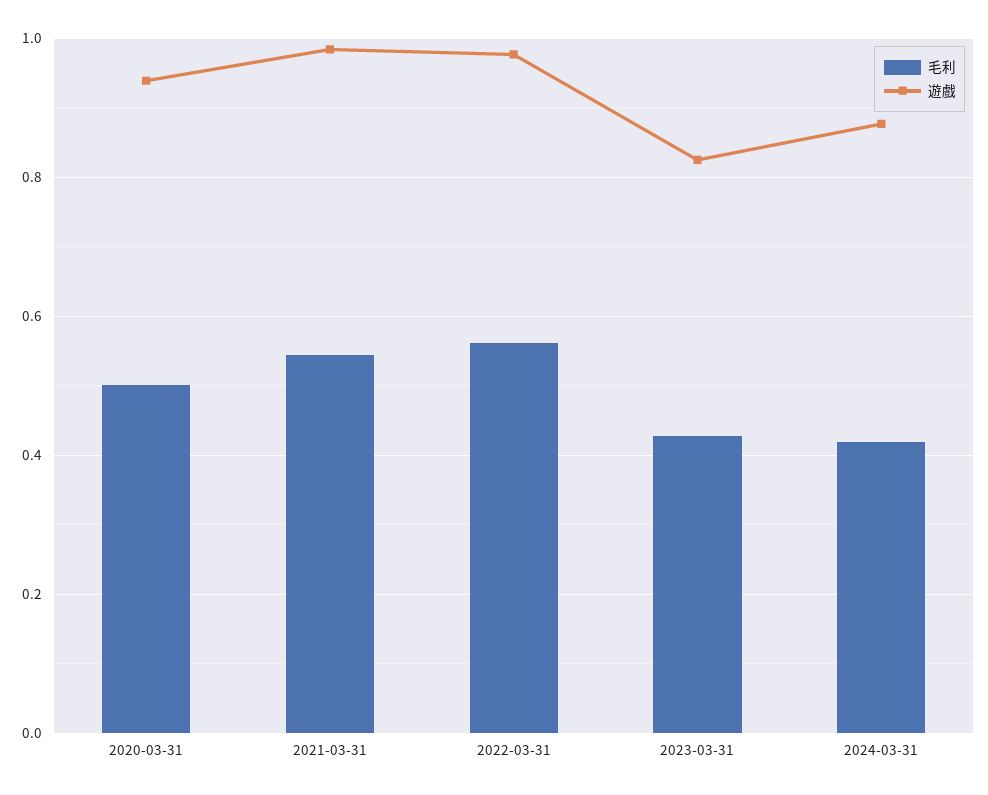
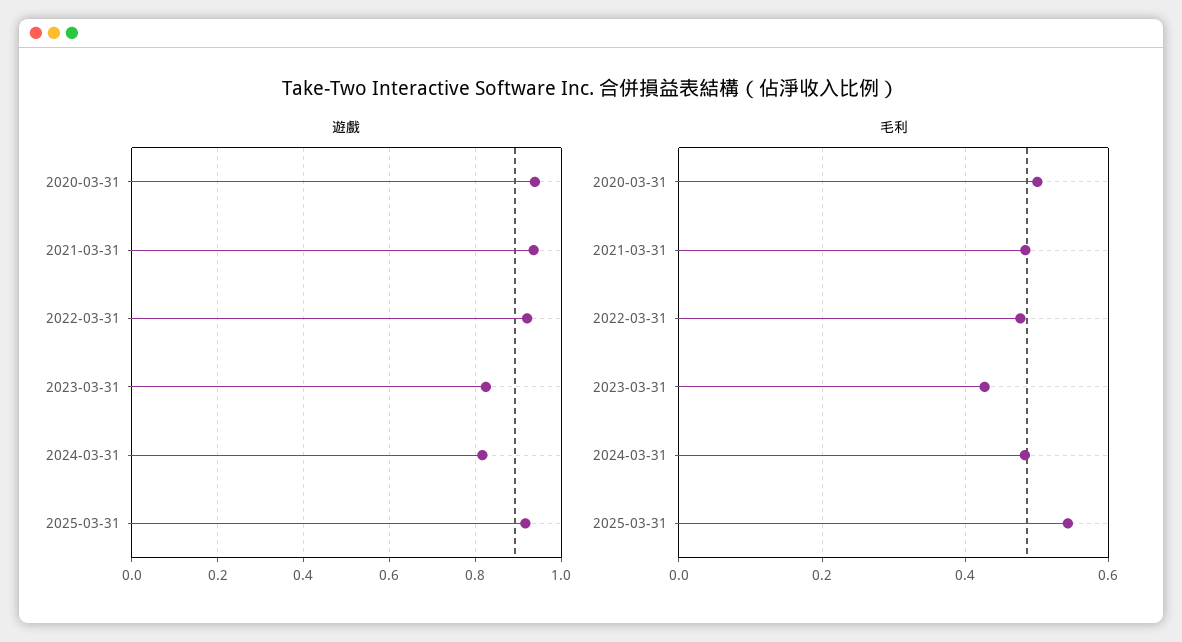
毛利, 2021-03-31: 0.54 -> 0.48
遊戲, 2021-03-31: 0.98 -> 0.94
毛利, 2022-03-31: 0.56 -> 0.48
遊戲, 2022-03-31: 0.98 -> 0.92
毛利, 2024-03-31: 0.42 -> 0.48
遊戲, 2024-03-31: 0.88 -> 0.82
遊戲, 2025-03-31: none -> 0.92
毛利, 2025-03-31: none -> 0.54

